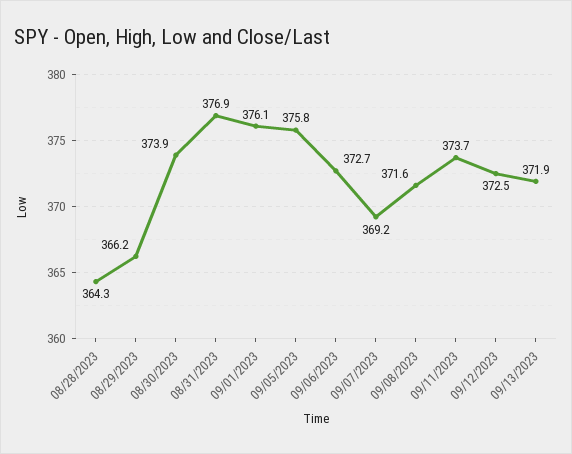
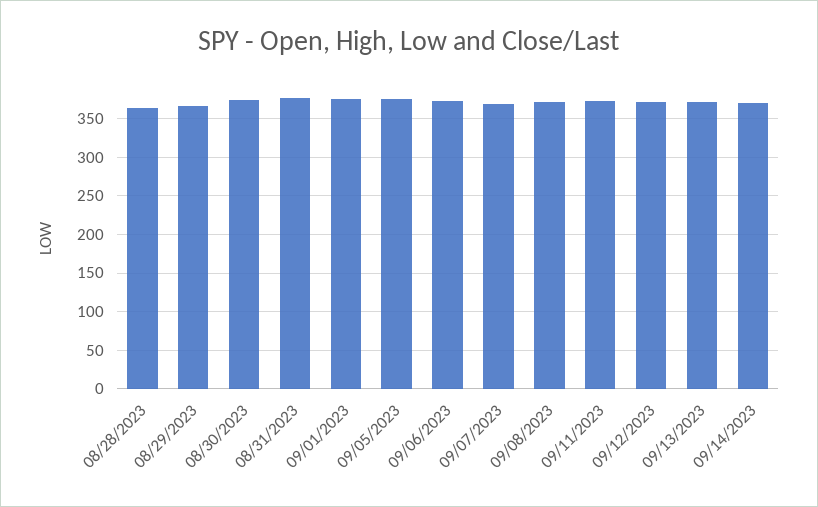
09/14/2023: none -> 370

